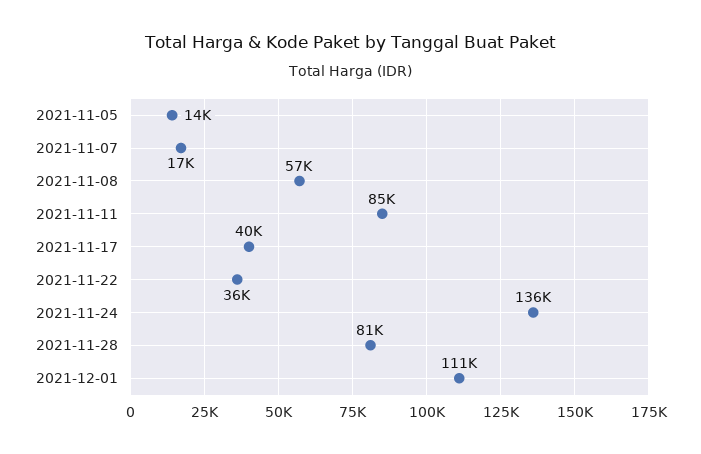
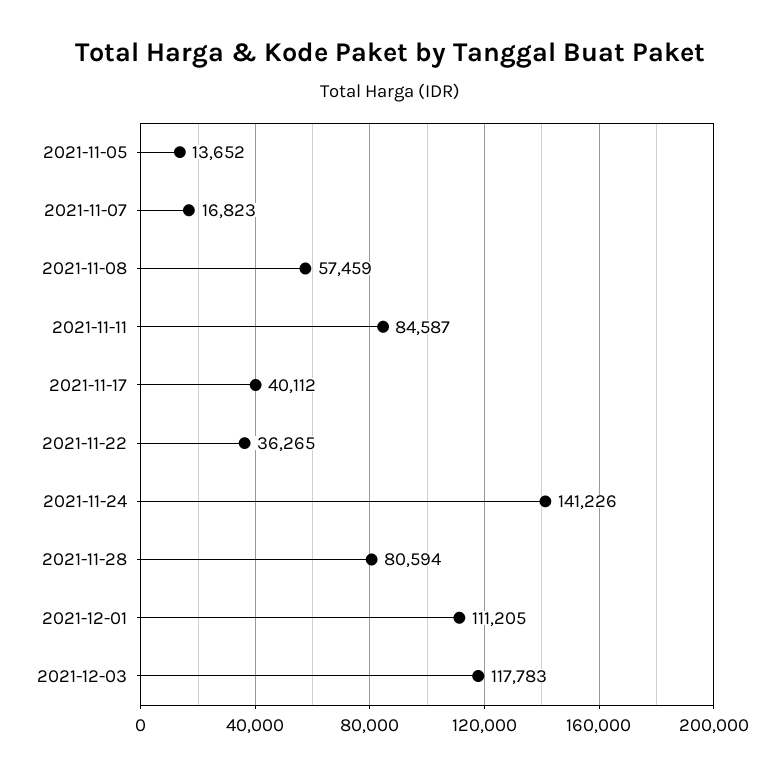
2021-11-24: 136000 -> 141226
2021-12-03: none -> 117783

